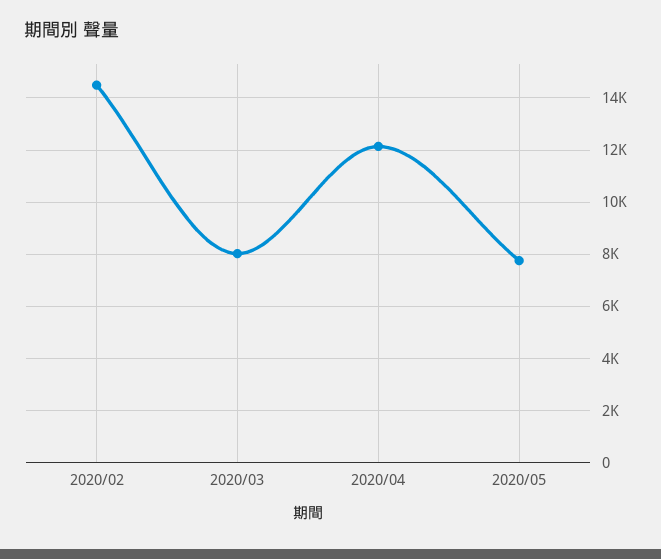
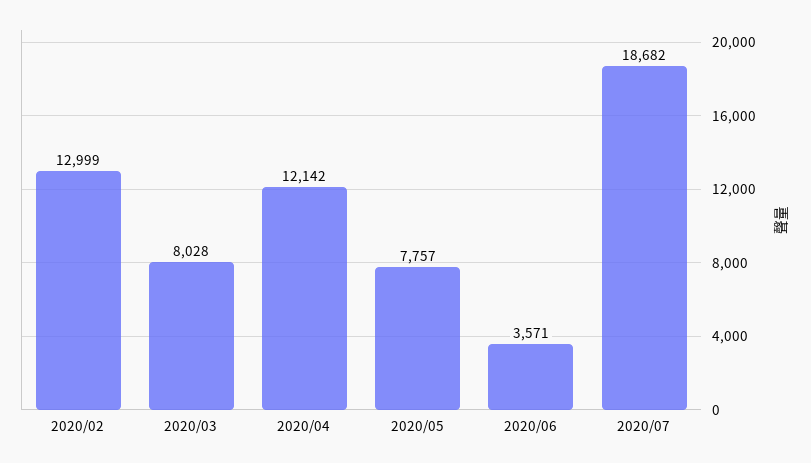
2020/02: 14500 -> 12999
2020/06: none -> 3571
2020/07: none -> 18682

